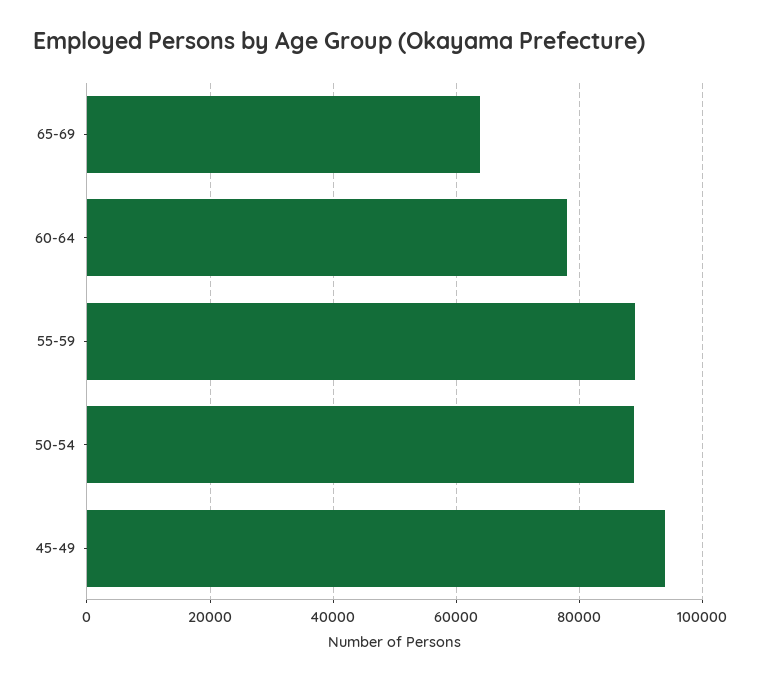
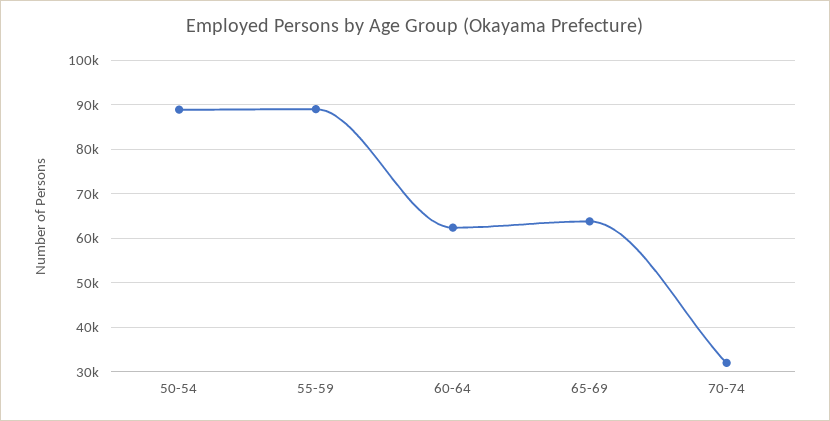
60-64: 78000 -> 62000
45-49: 94000 -> none
70-74: none -> 32000

